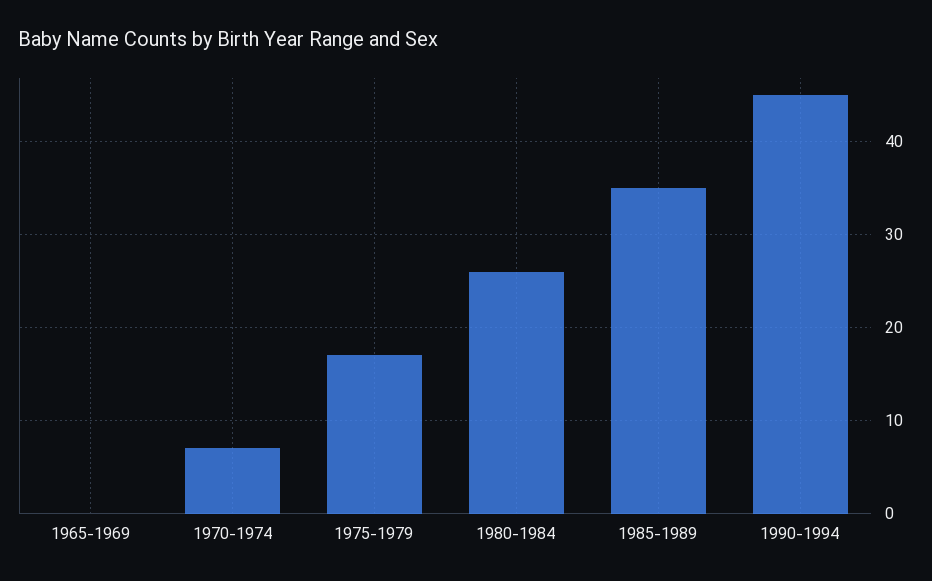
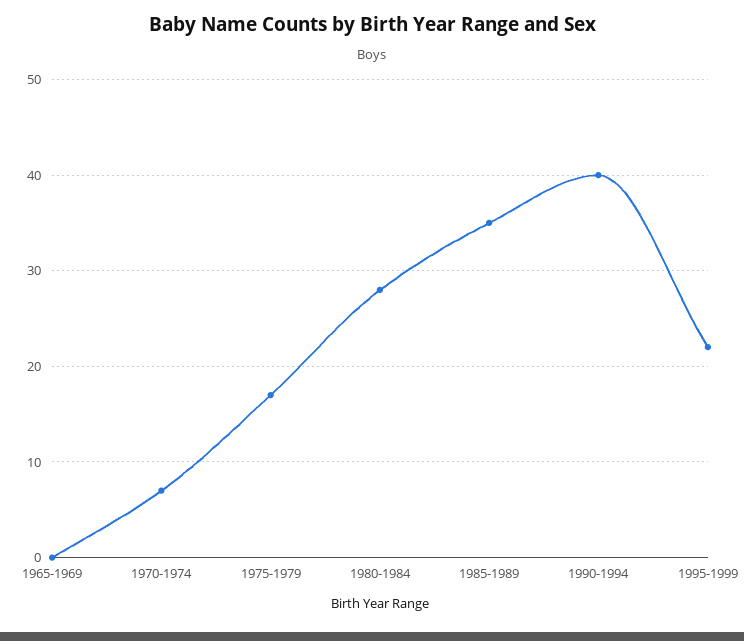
1980-1984: 26 -> 28
1990-1994: 45 -> 40
1995-1999: none -> 22

